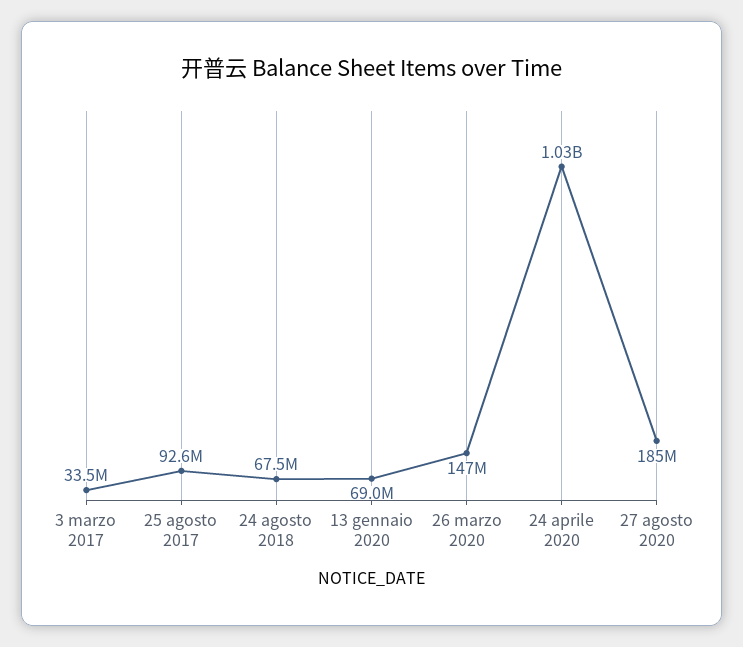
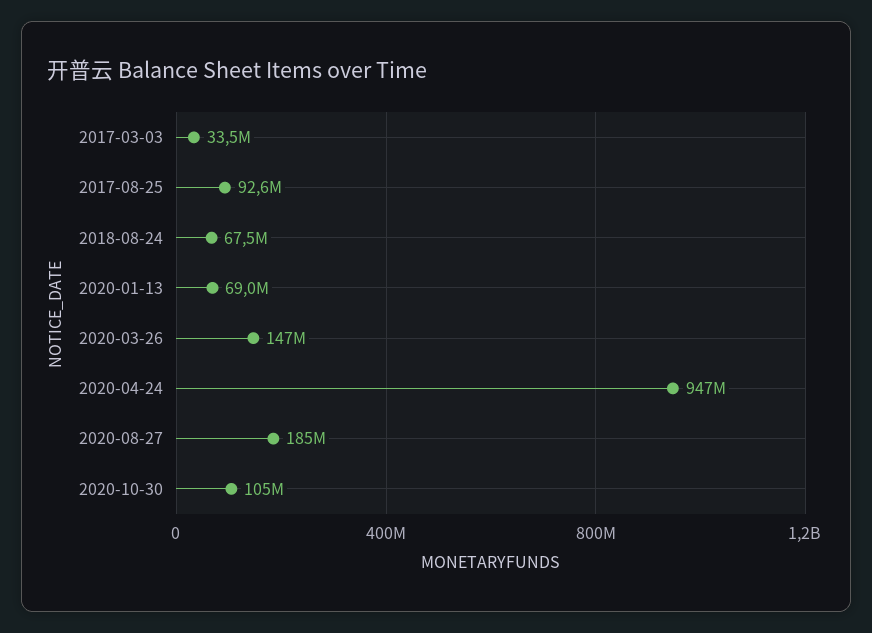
24 aprile 2020: 1030000000 -> 947000000
2020-10-30: none -> 105000000

